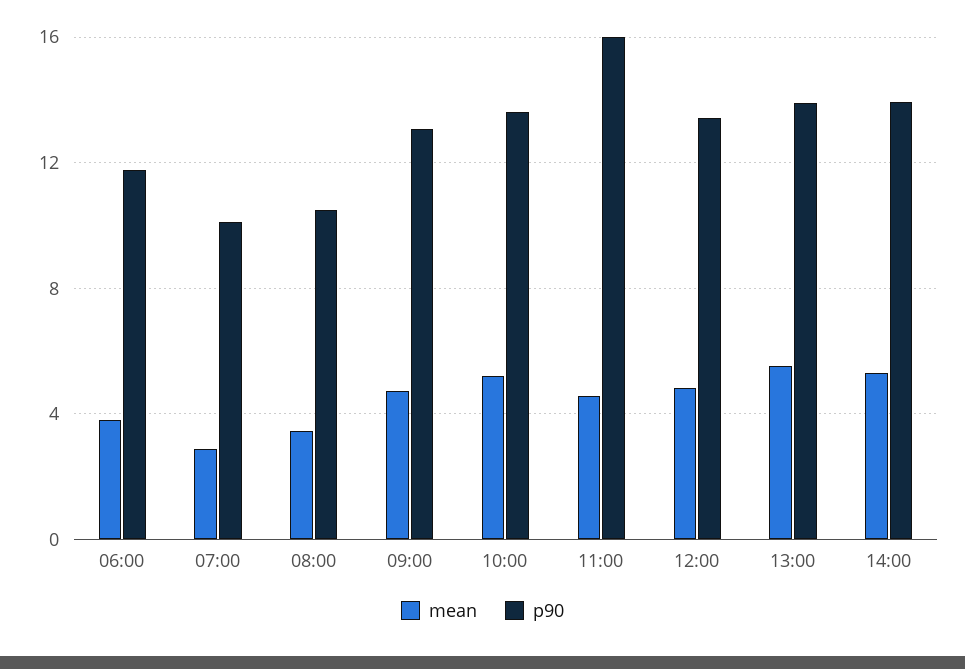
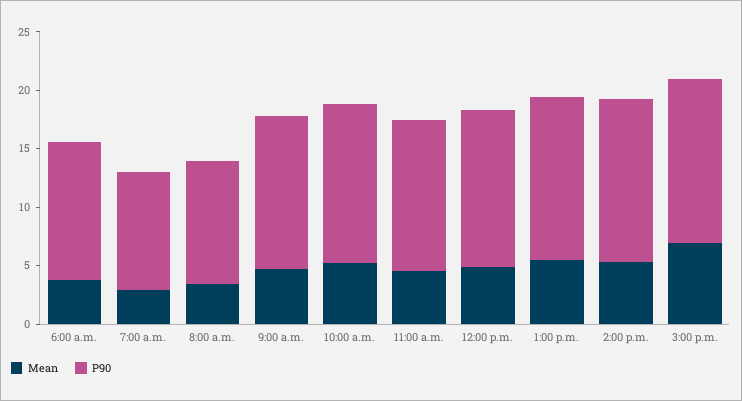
p90, 11:00: 16 -> 13
mean, 3:00 p.m.: none -> 7
p90, 3:00 p.m.: none -> 14

